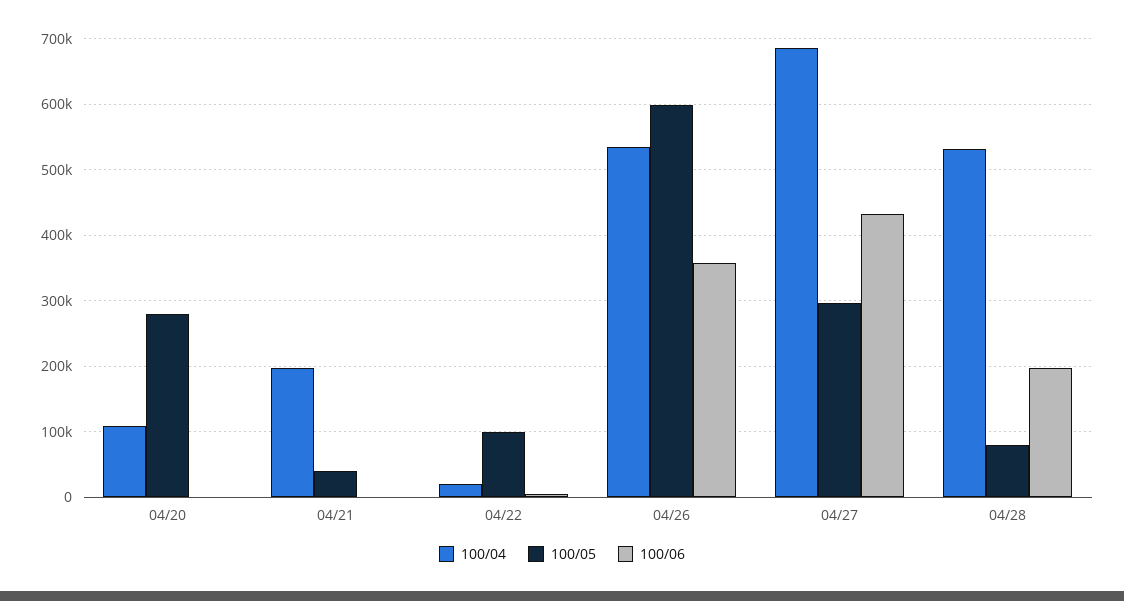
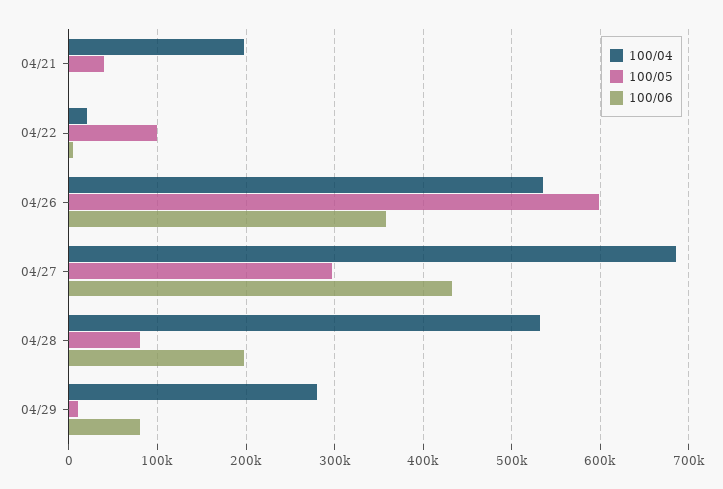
100/04, 04/20: 110000 -> none
100/05, 04/20: 280000 -> none
100/06, 04/20: 0 -> none
100/04, 04/29: none -> 280000
100/05, 04/29: none -> 10000
100/06, 04/29: none -> 80000

